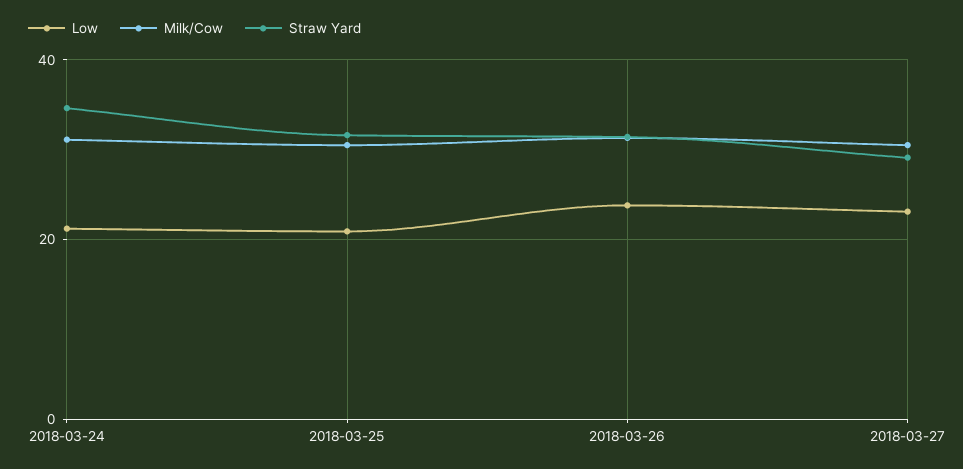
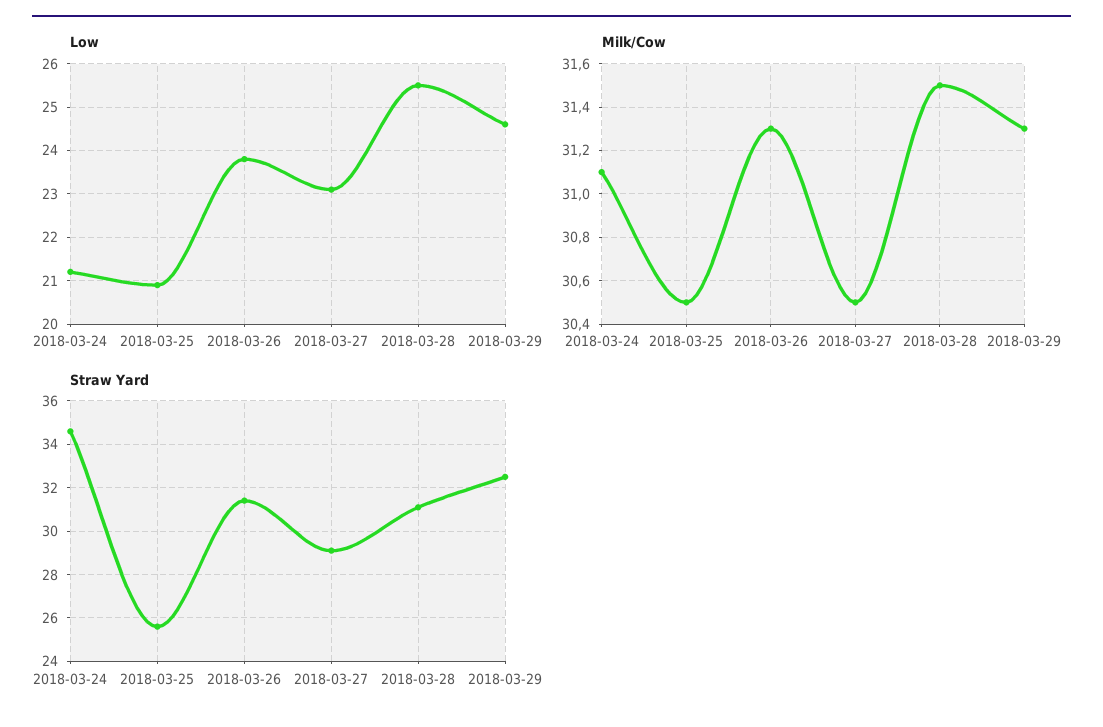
Straw Yard, 2018-03-25: 32 -> 25.5
Low, 2018-03-28: none -> 25.5
Low, 2018-03-29: none -> 24.5
Milk/Cow, 2018-03-28: none -> 31.5
Milk/Cow, 2018-03-29: none -> 31.3
Straw Yard, 2018-03-28: none -> 31
Straw Yard, 2018-03-29: none -> 32.5

